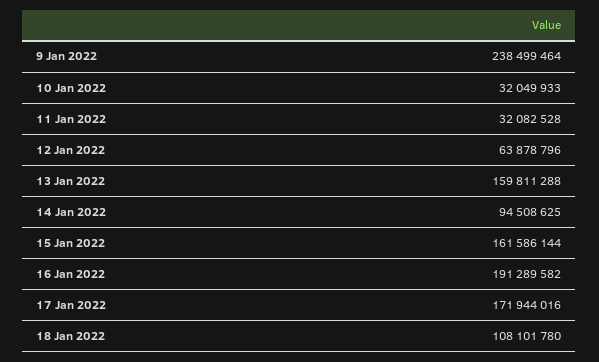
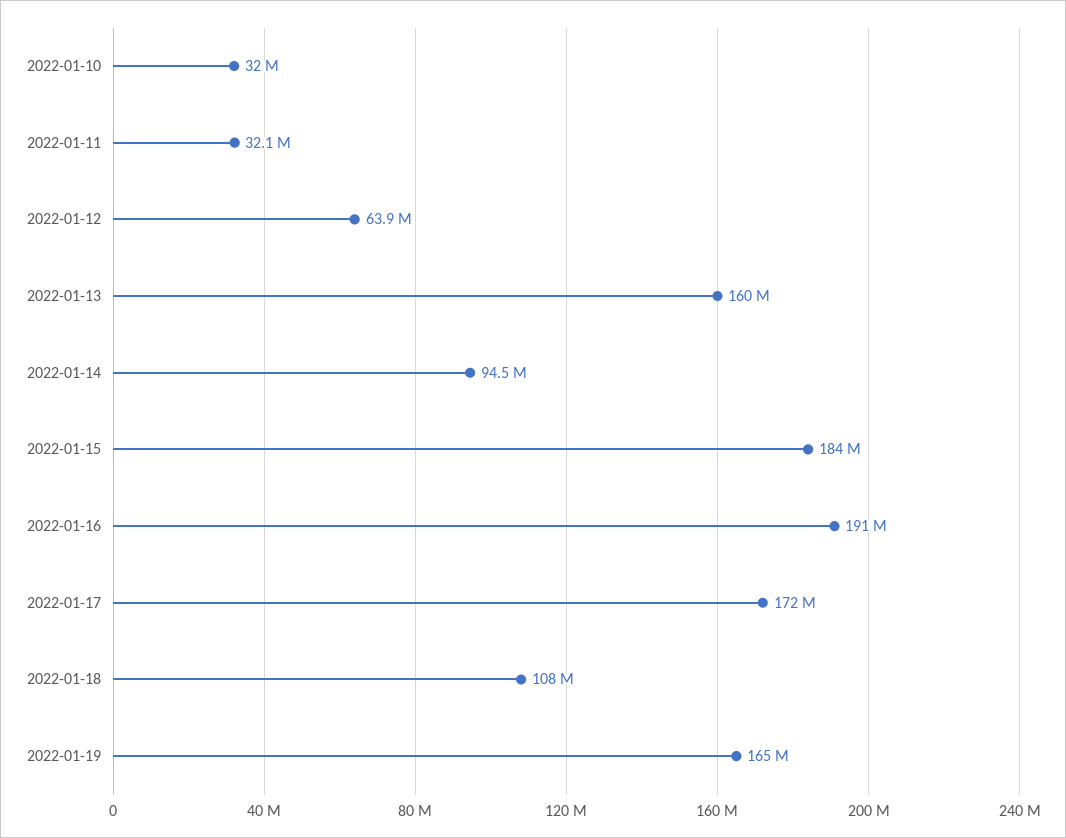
9 Jan 2022: 238499464 -> none
15 Jan 2022: 161586144 -> 184000000
2022-01-19: none -> 165000000

